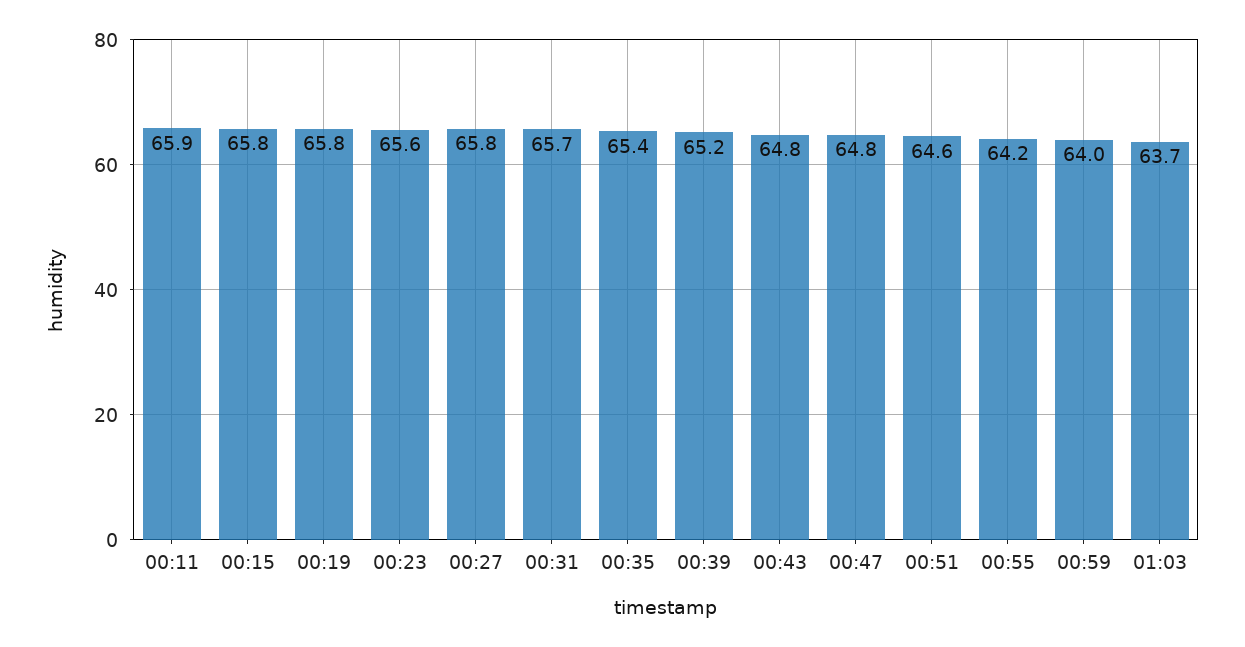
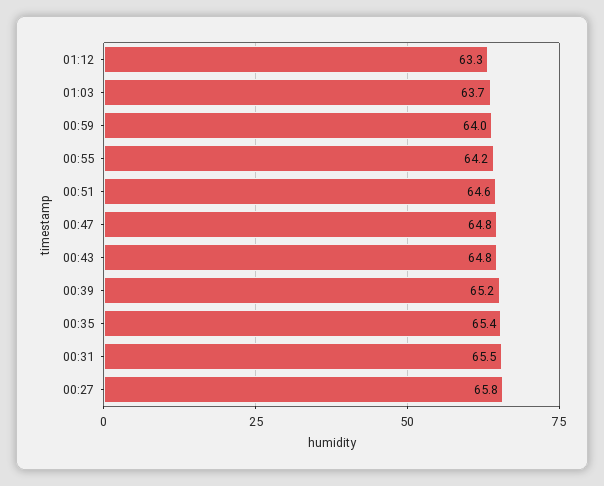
00:11: 65.9 -> none
00:15: 65.8 -> none
00:19: 65.8 -> none
00:23: 65.6 -> none
00:31: 65.7 -> 65.5
01:12: none -> 63.3

